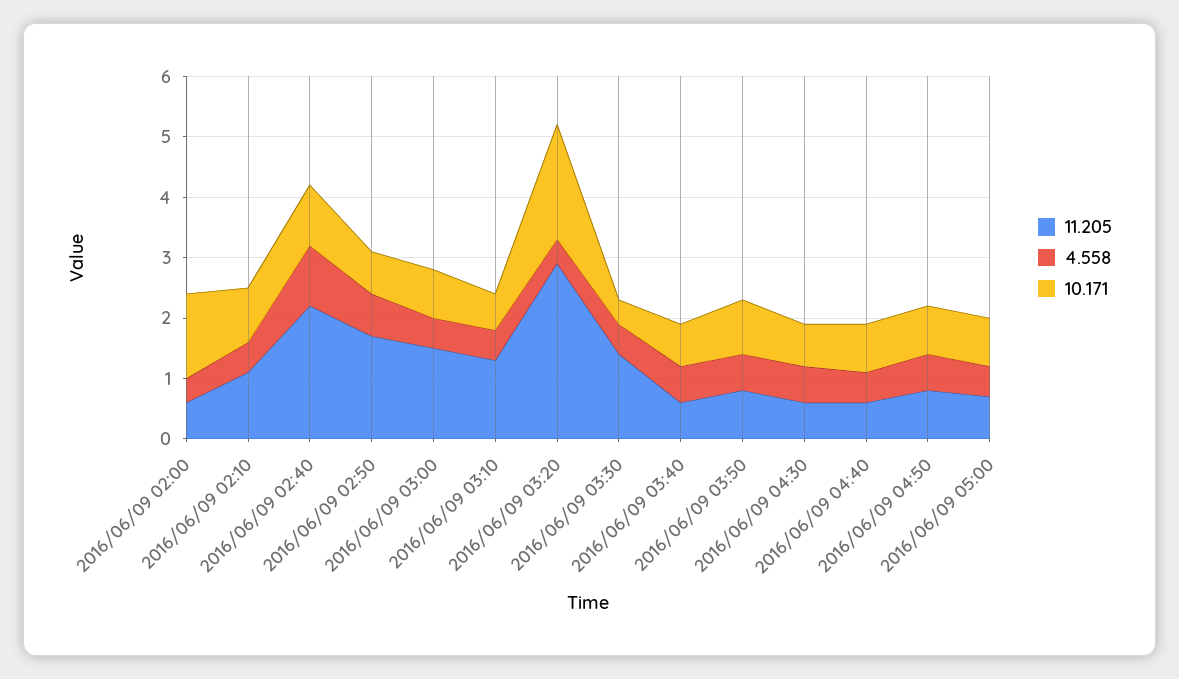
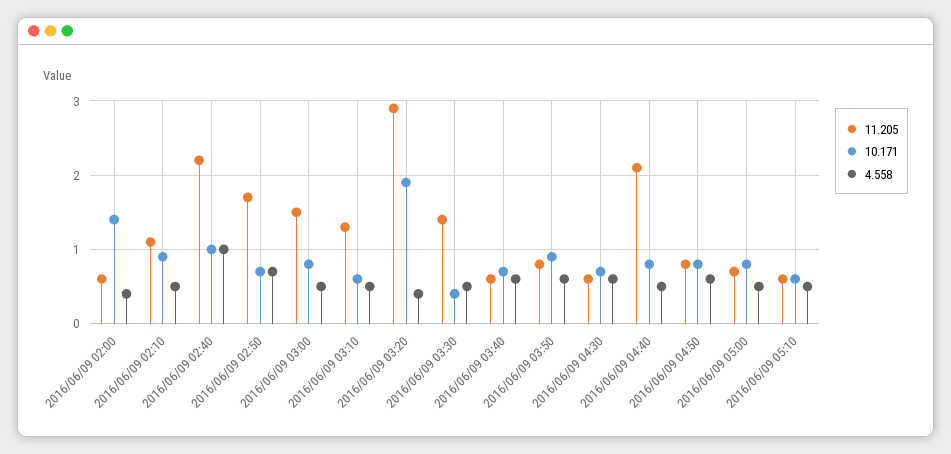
11.205, 2016/06/09 04:40: 0.5 -> 2.1
11.205, 2016/06/09 05:10: none -> 0.6
10.171, 2016/06/09 05:10: none -> 0.6
4.558, 2016/06/09 05:10: none -> 0.5

